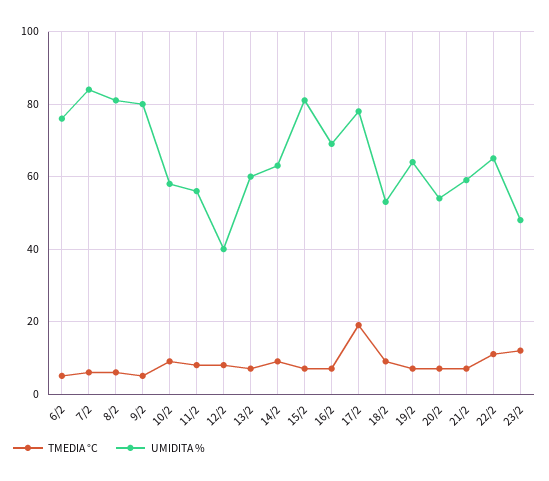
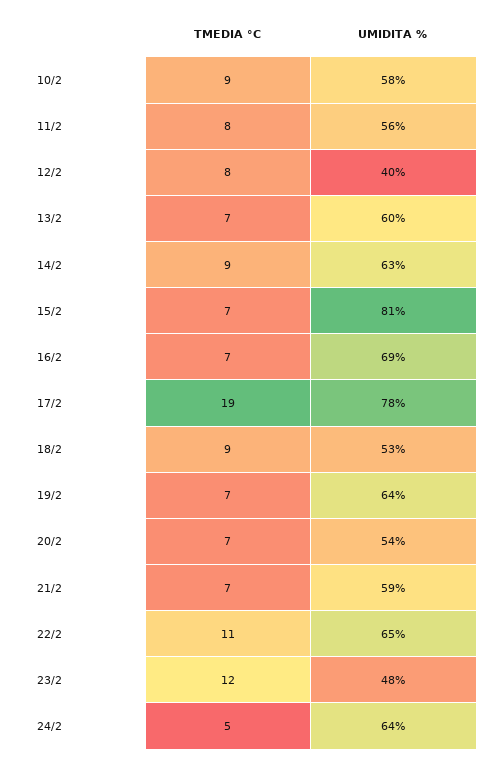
TMEDIA °C, 6/2: 5 -> none
UMIDITA %, 6/2: 75 -> none
TMEDIA °C, 7/2: 5 -> none
UMIDITA %, 7/2: 85 -> none
TMEDIA °C, 8/2: 5 -> none
UMIDITA %, 8/2: 80 -> none
TMEDIA °C, 9/2: 5 -> none
UMIDITA %, 9/2: 80 -> none
TMEDIA °C, 24/2: none -> 5
UMIDITA %, 24/2: none -> 64

